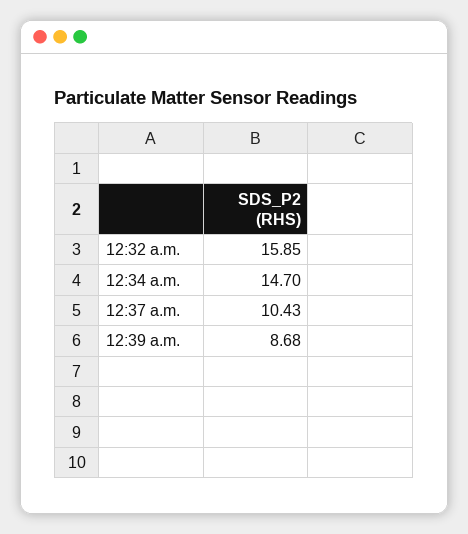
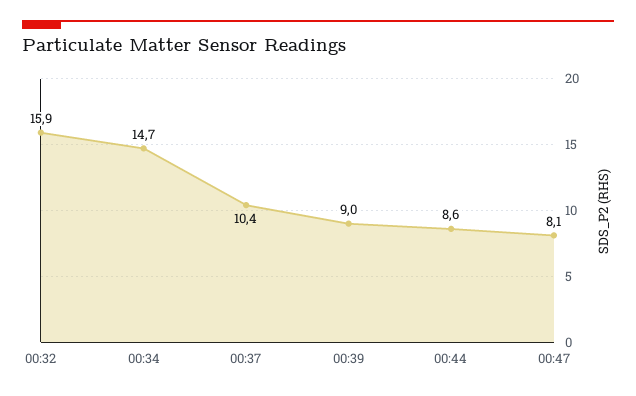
12:39 a.m.: 8.68 -> 9
00:44: none -> 8.6
00:47: none -> 8.1

